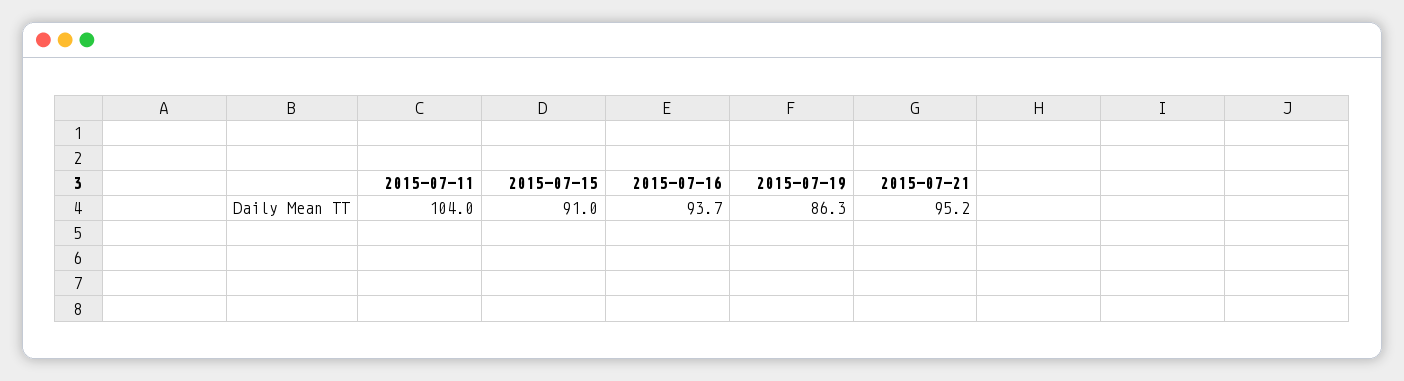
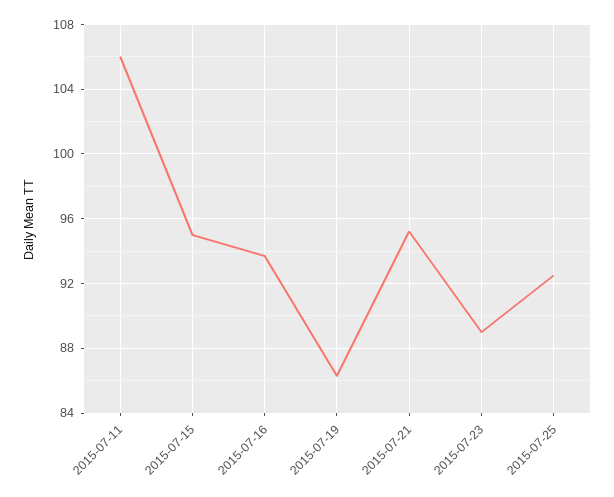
2015-07-11: 104 -> 106
2015-07-15: 91 -> 95
2015-07-23: none -> 89
2015-07-25: none -> 92.5

